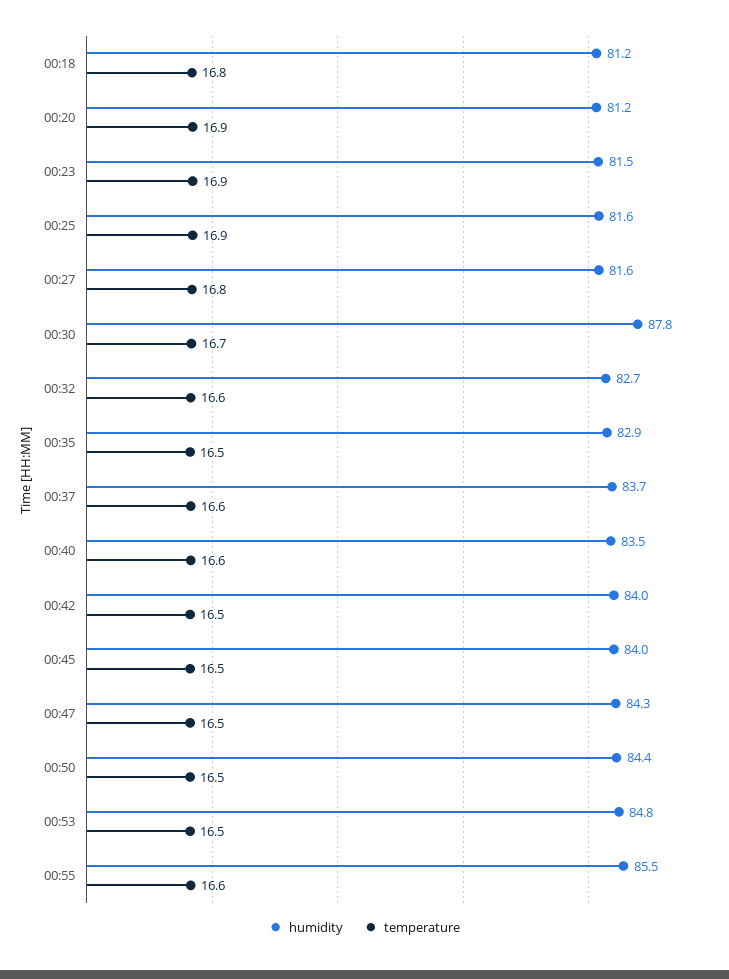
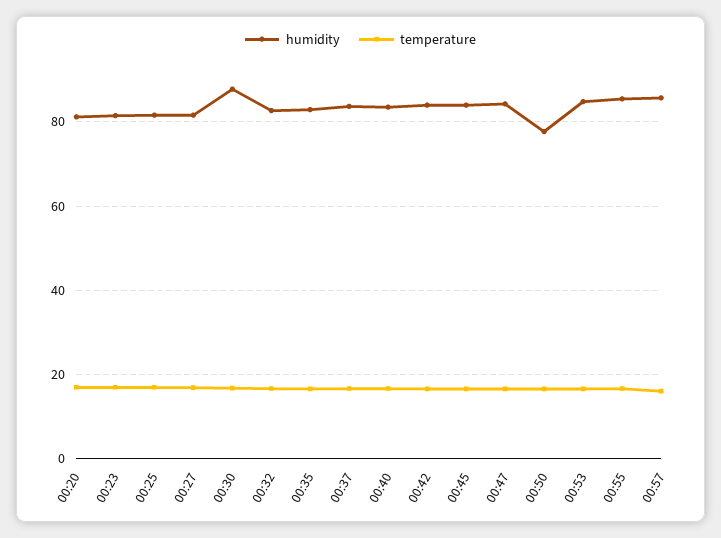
humidity, 00:18: 81.2 -> none
temperature, 00:18: 16.8 -> none
humidity, 00:50: 84.4 -> 78
humidity, 00:57: none -> 86
temperature, 00:57: none -> 16

